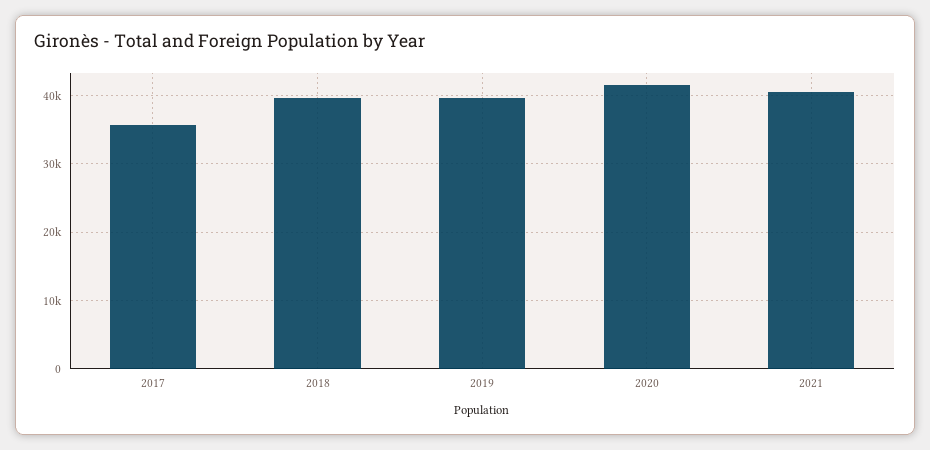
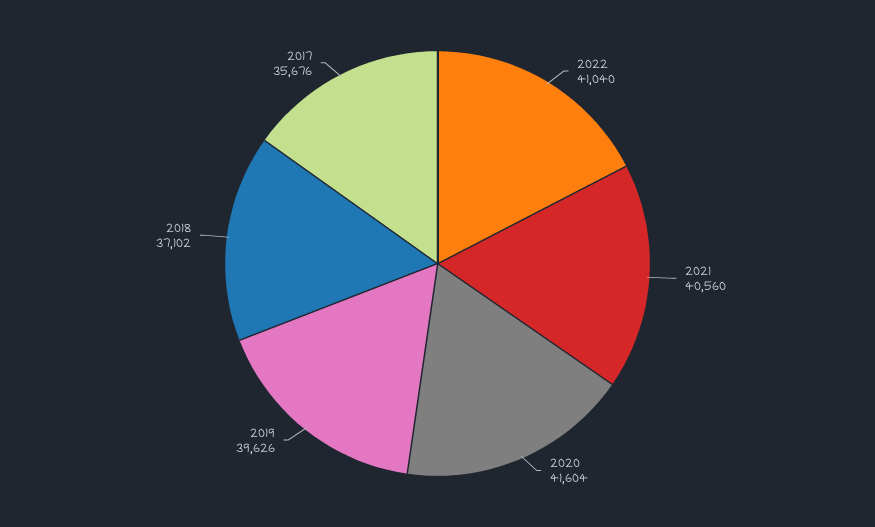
2018: 40000 -> 37102
2022: none -> 41040

